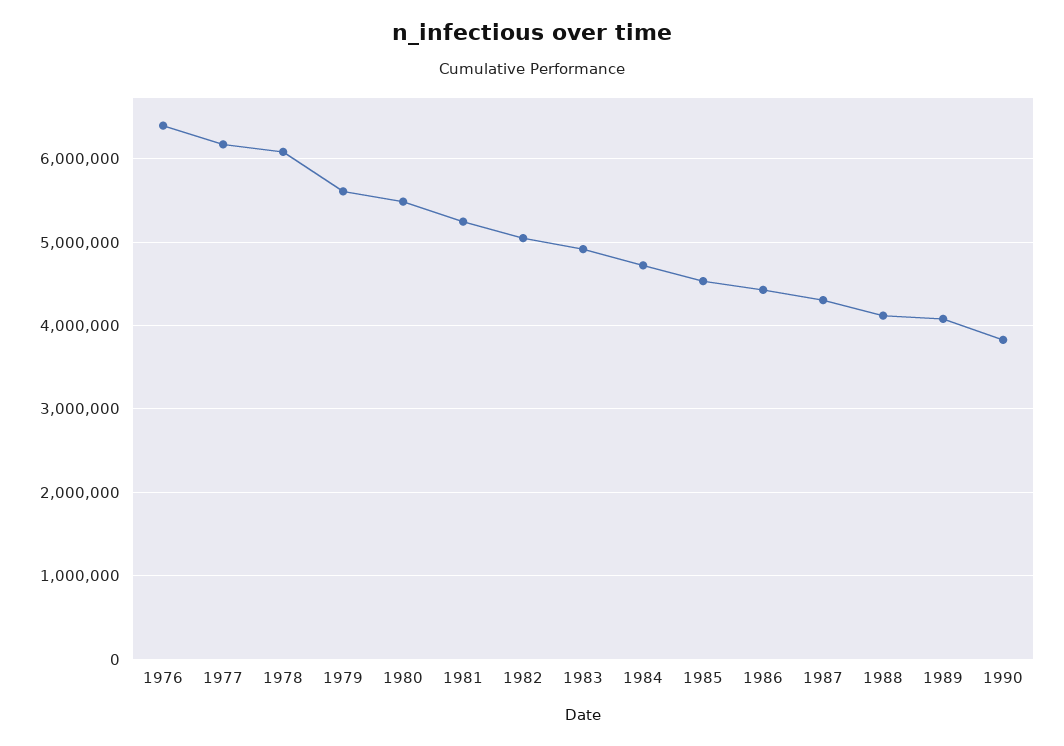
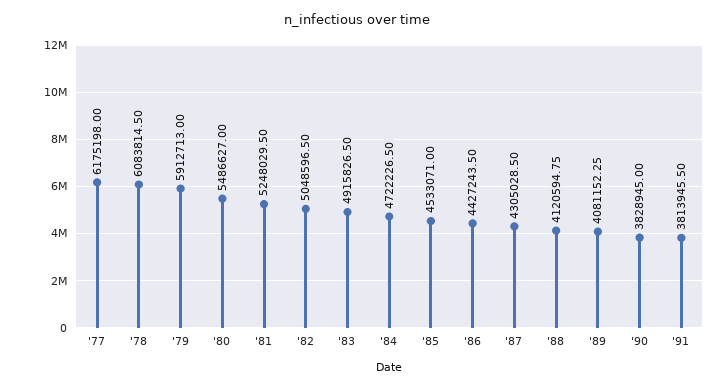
1976: 6400000 -> none
1979: 5600000 -> 5912713
'91: none -> 3813945.5

